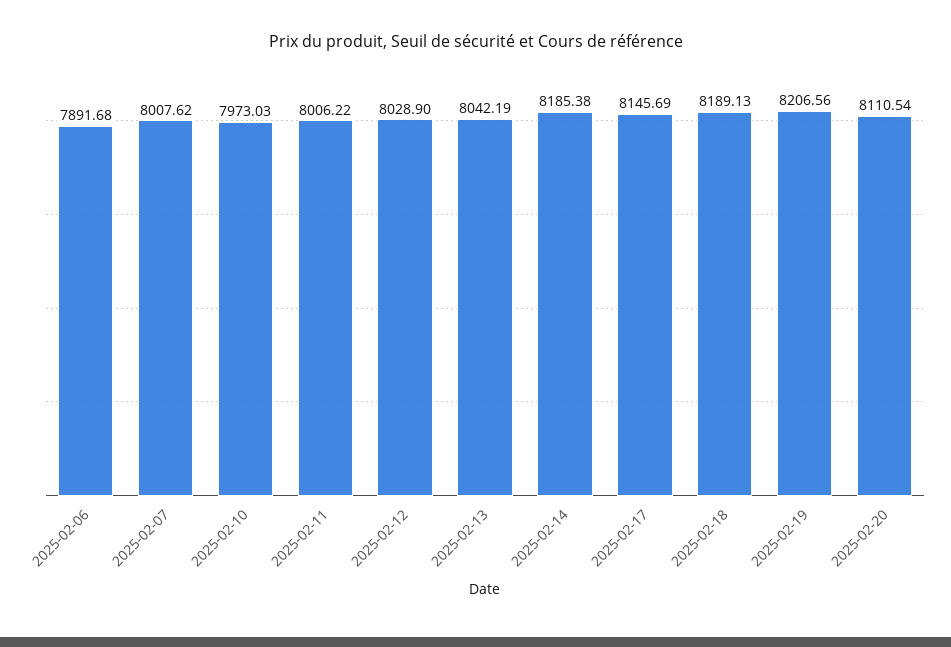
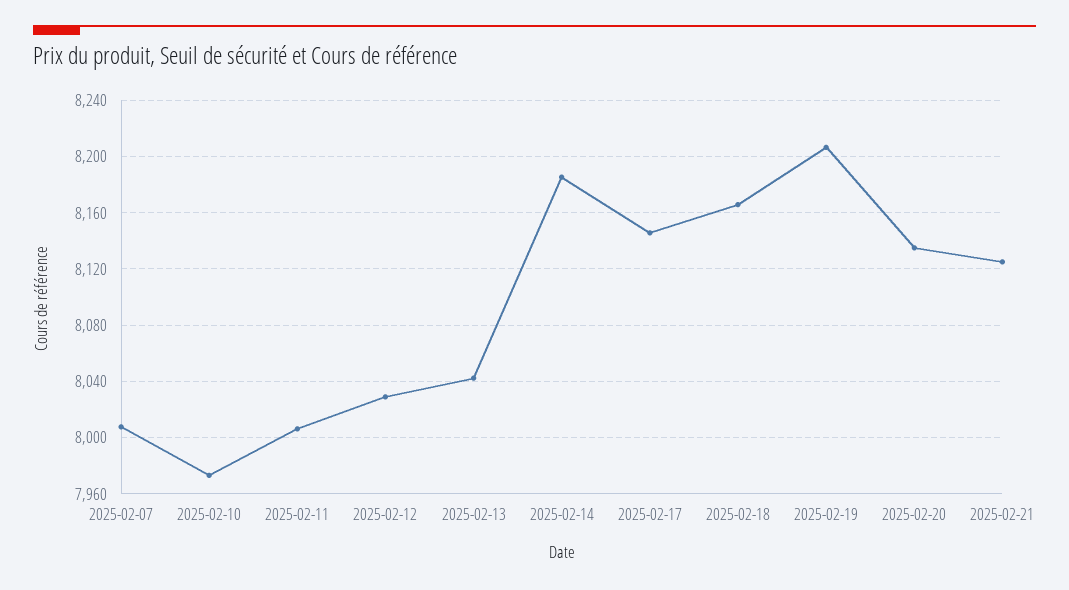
2025-02-06: 7891.68 -> none
2025-02-18: 8189.13 -> 8165
2025-02-20: 8110.54 -> 8135
2025-02-21: none -> 8125

